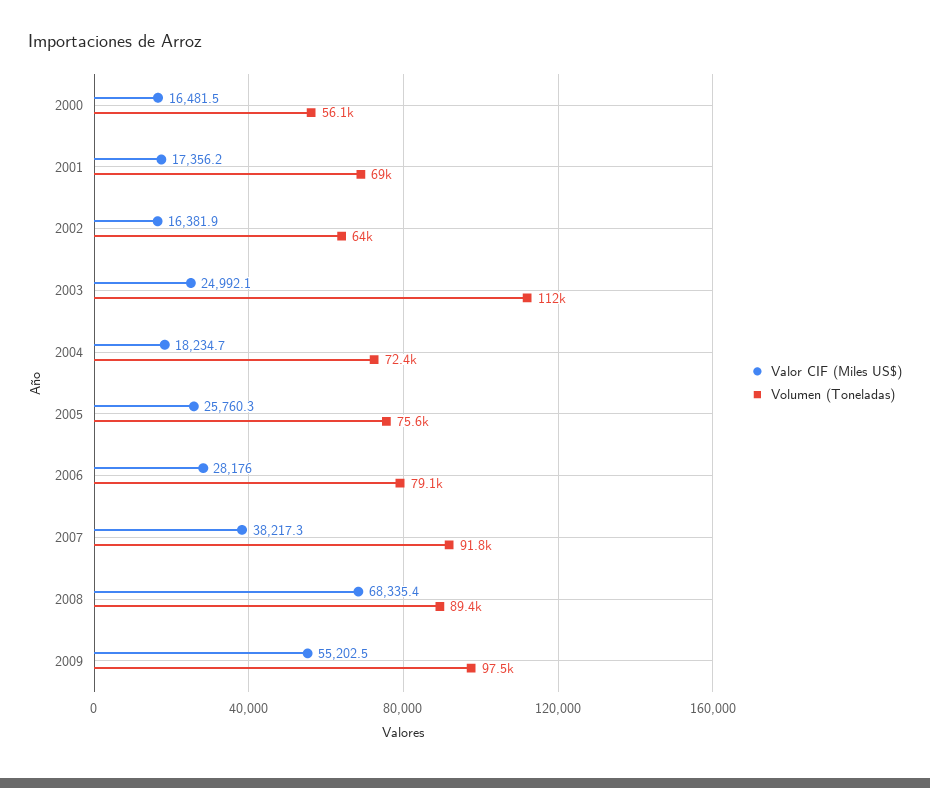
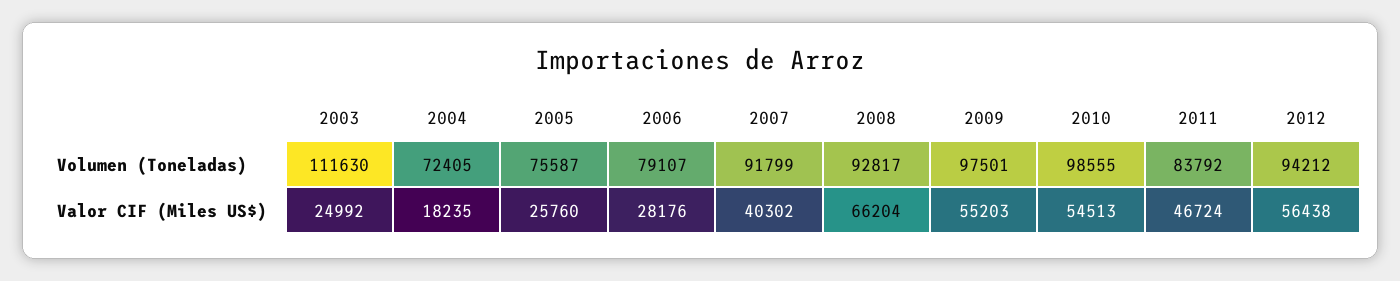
Valor CIF (Miles US$), 2000: 16481.5 -> none
Volumen (Toneladas), 2000: 56100 -> none
Valor CIF (Miles US$), 2001: 17356.2 -> none
Volumen (Toneladas), 2001: 69000 -> none
Valor CIF (Miles US$), 2002: 16381.9 -> none
Volumen (Toneladas), 2002: 64000 -> none
Valor CIF (Miles US$), 2007: 38217.3 -> 40302
Valor CIF (Miles US$), 2008: 68335.4 -> 66204
Volumen (Toneladas), 2008: 89400 -> 92817
Volumen (Toneladas), 2010: none -> 98555
Volumen (Toneladas), 2011: none -> 83792
Volumen (Toneladas), 2012: none -> 94212
Valor CIF (Miles US$), 2010: none -> 54513
Valor CIF (Miles US$), 2011: none -> 46724
Valor CIF (Miles US$), 2012: none -> 56438

